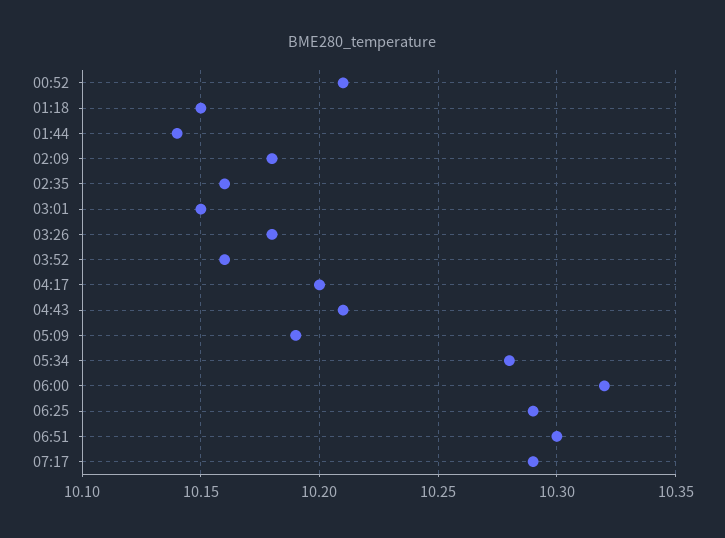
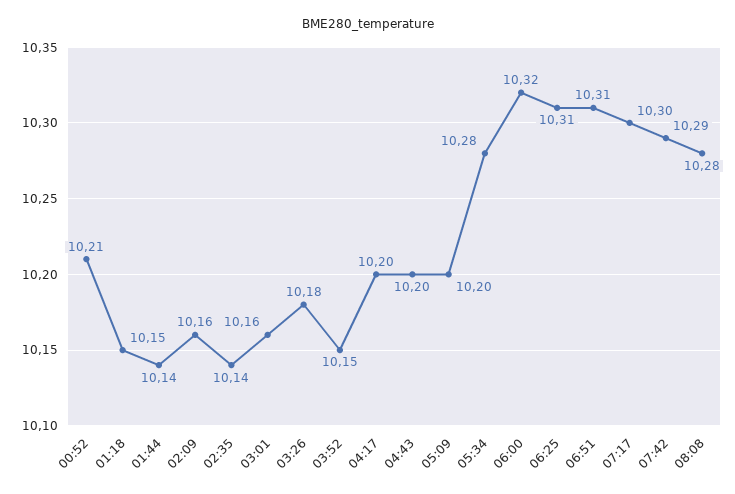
02:09: 10.18 -> 10.16
02:35: 10.16 -> 10.14
03:01: 10.15 -> 10.16
03:52: 10.16 -> 10.15
04:43: 10.21 -> 10.2
05:09: 10.19 -> 10.2
06:25: 10.29 -> 10.31
06:51: 10.3 -> 10.31
07:17: 10.29 -> 10.3
07:42: none -> 10.29
08:08: none -> 10.28

